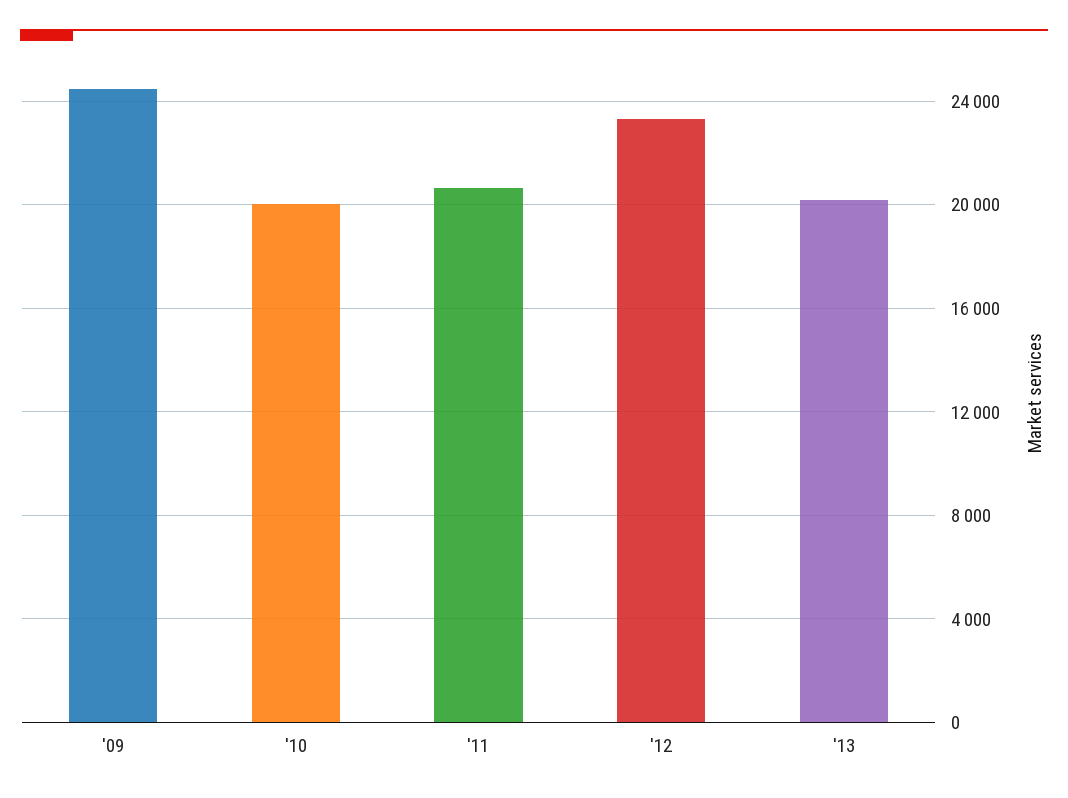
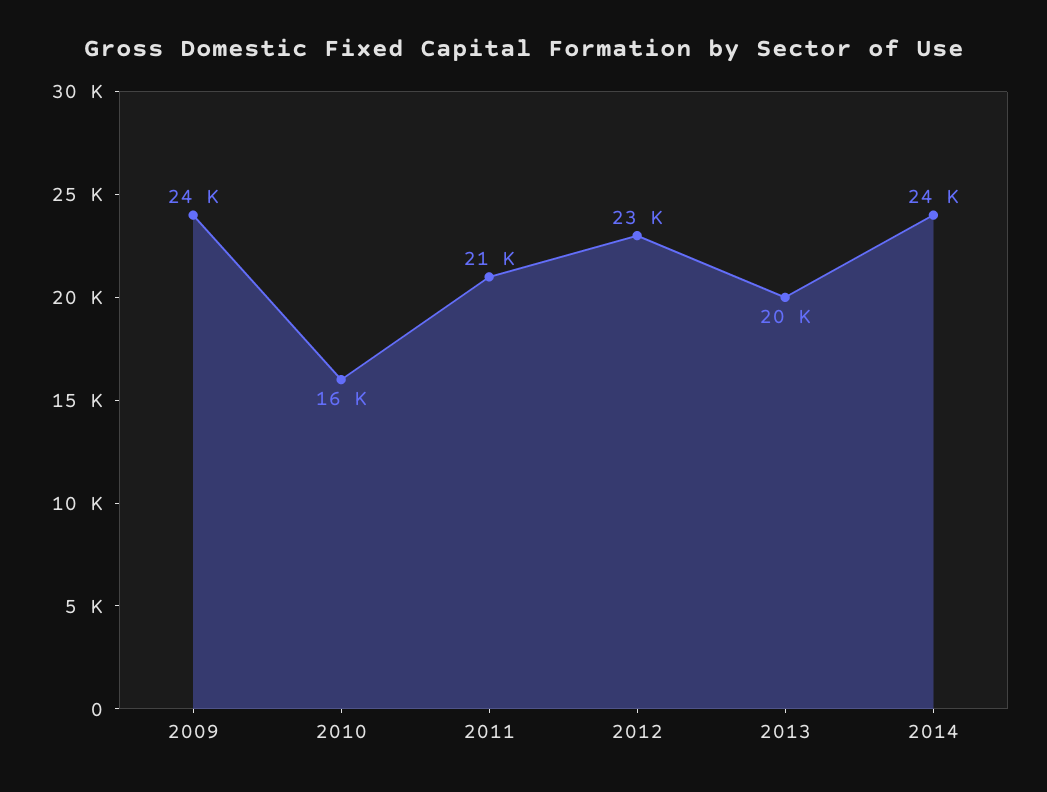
'10: 20000 -> 16000
2014: none -> 24000

